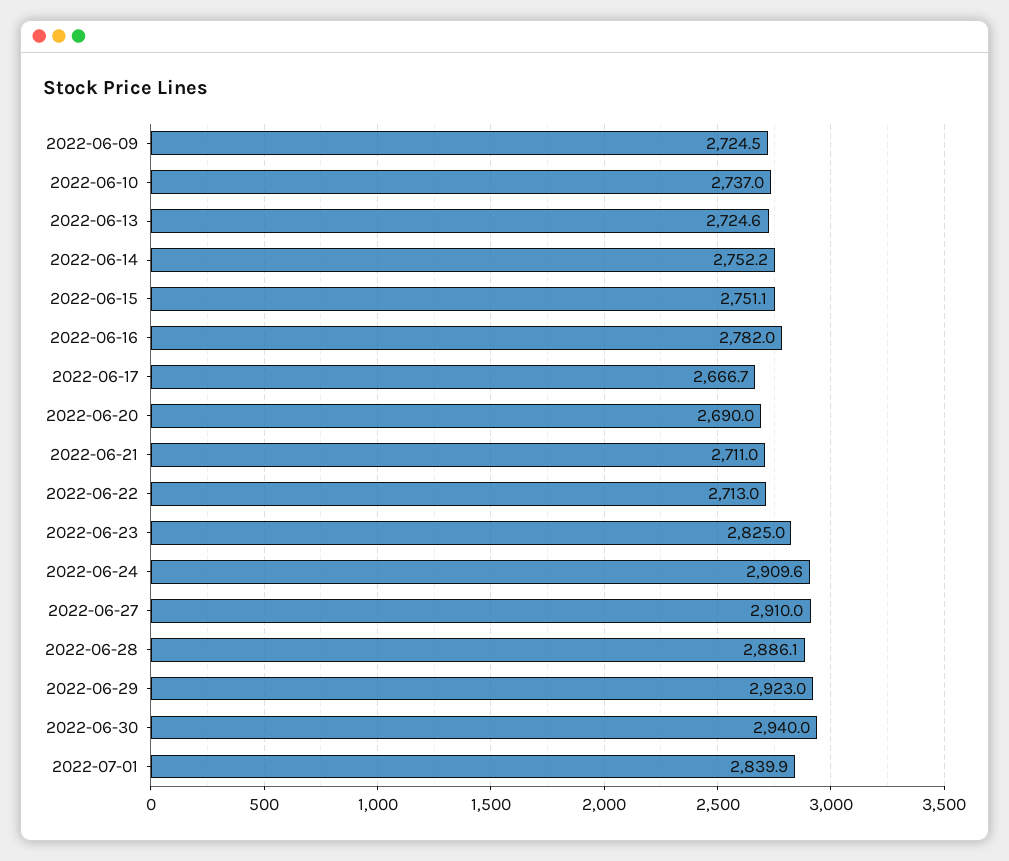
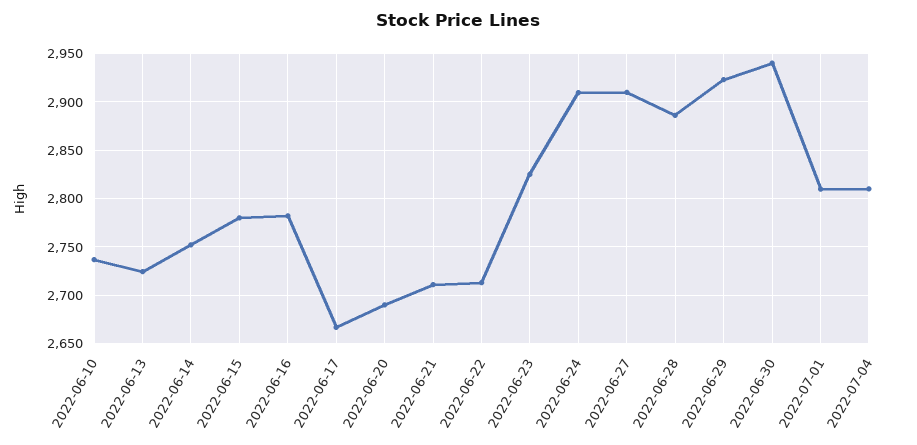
2022-06-09: 2724.5 -> none
2022-06-15: 2751.1 -> 2780
2022-07-01: 2839.9 -> 2810
2022-07-04: none -> 2810

